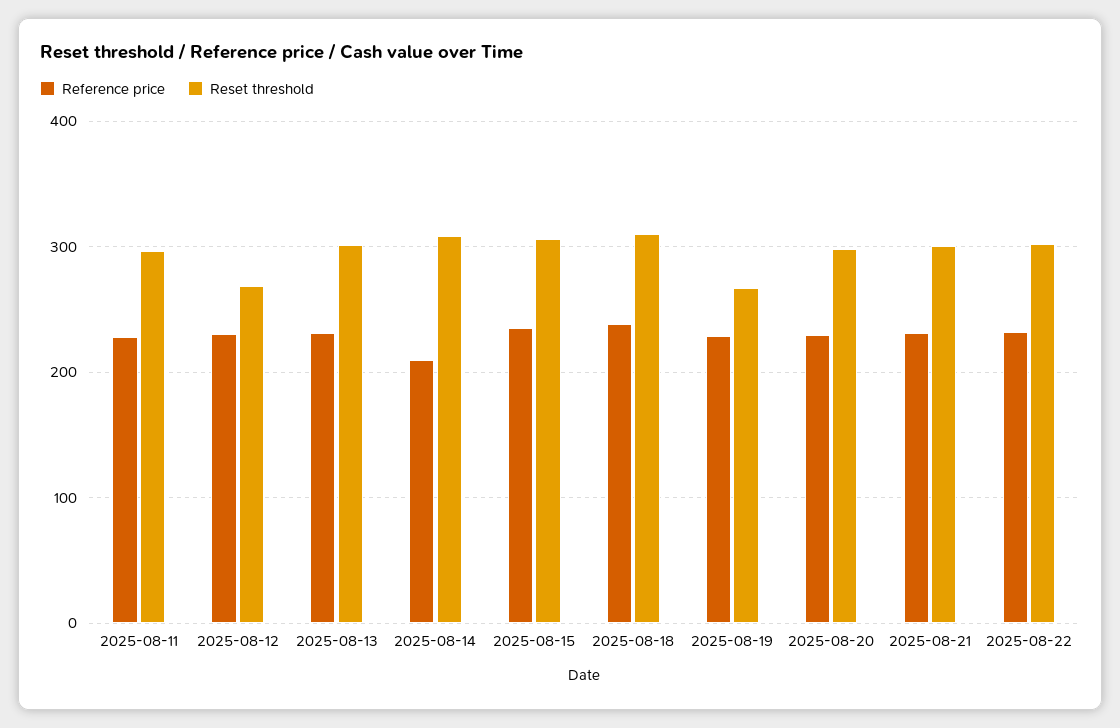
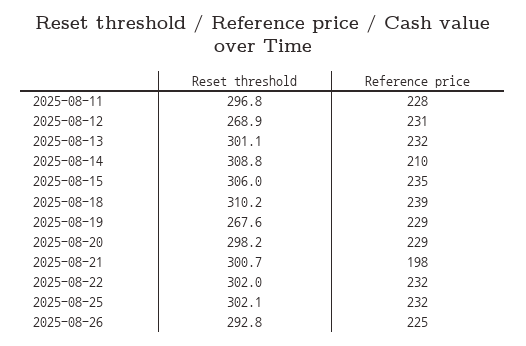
Reference price, 2025-08-21: 230 -> 198
Reset threshold, 2025-08-25: none -> 302.1
Reference price, 2025-08-25: none -> 232
Reset threshold, 2025-08-26: none -> 292.8
Reference price, 2025-08-26: none -> 225

